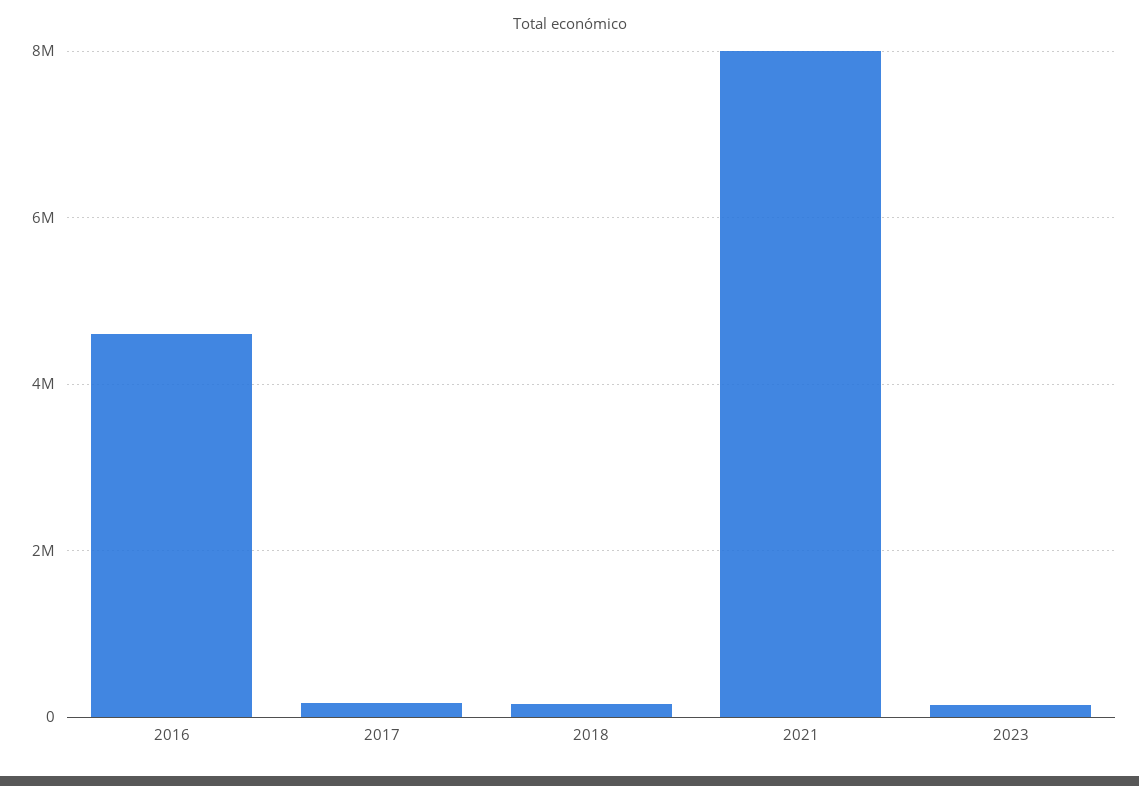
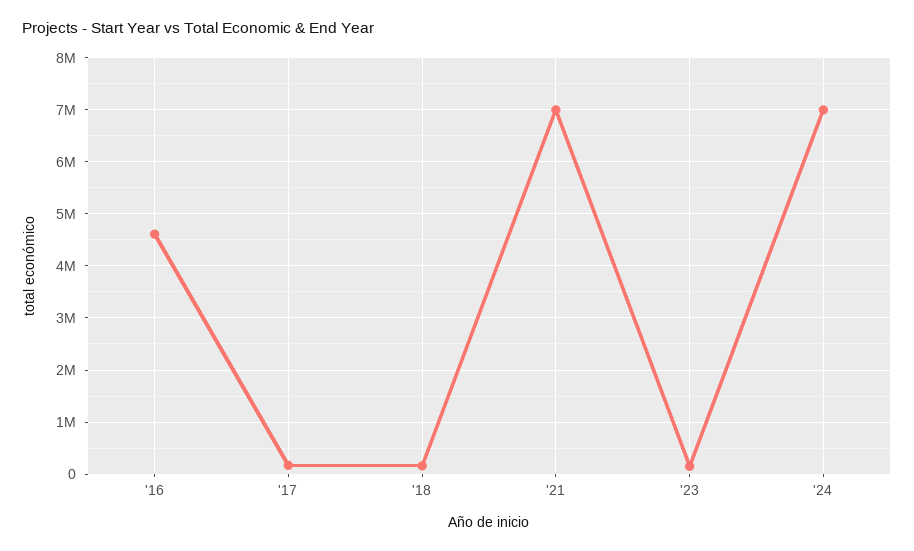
2021: 8000000 -> 7000000
'24: none -> 7000000

